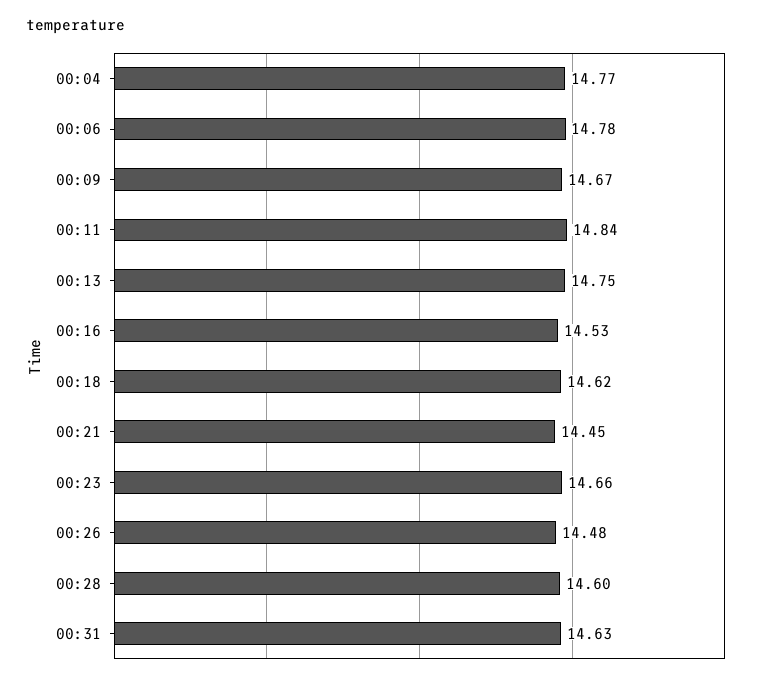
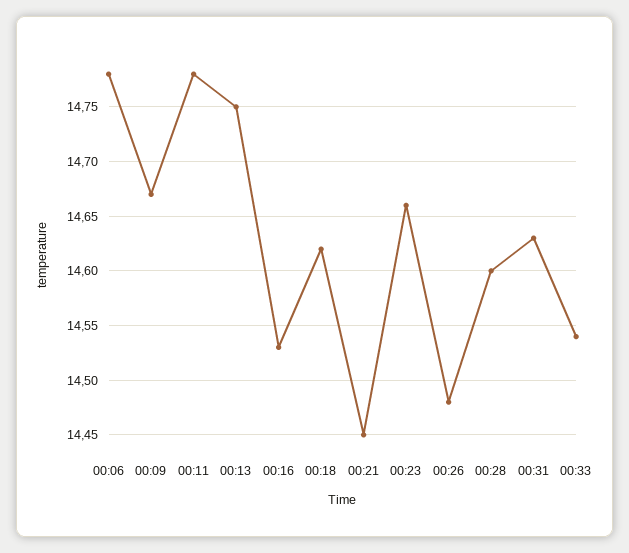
00:04: 14.77 -> none
00:11: 14.84 -> 14.78
00:33: none -> 14.54

